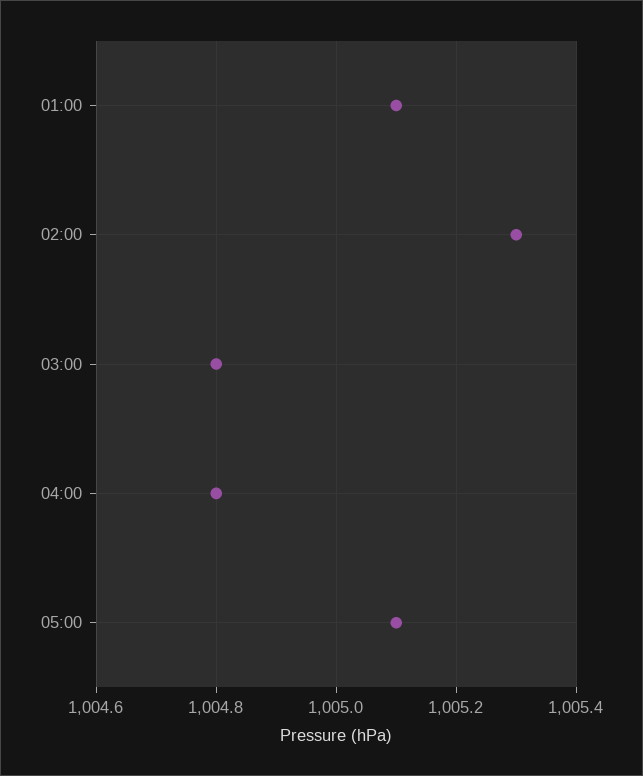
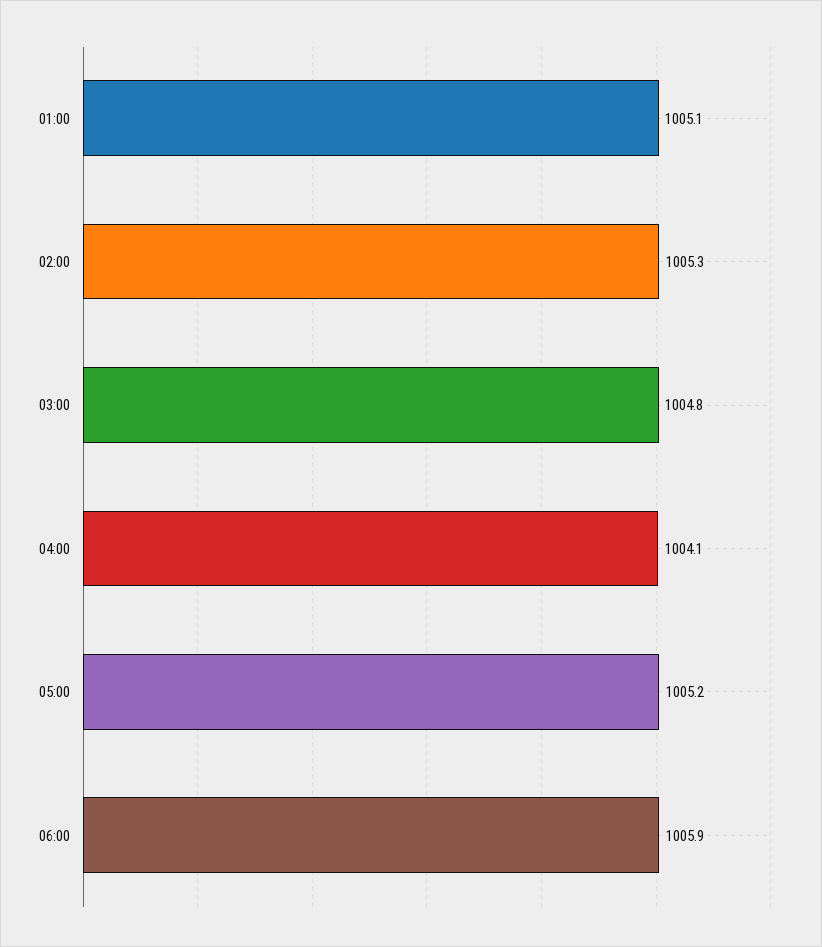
04:00: 1004.8 -> 1004.1
05:00: 1005.1 -> 1005.2
06:00: none -> 1005.9

